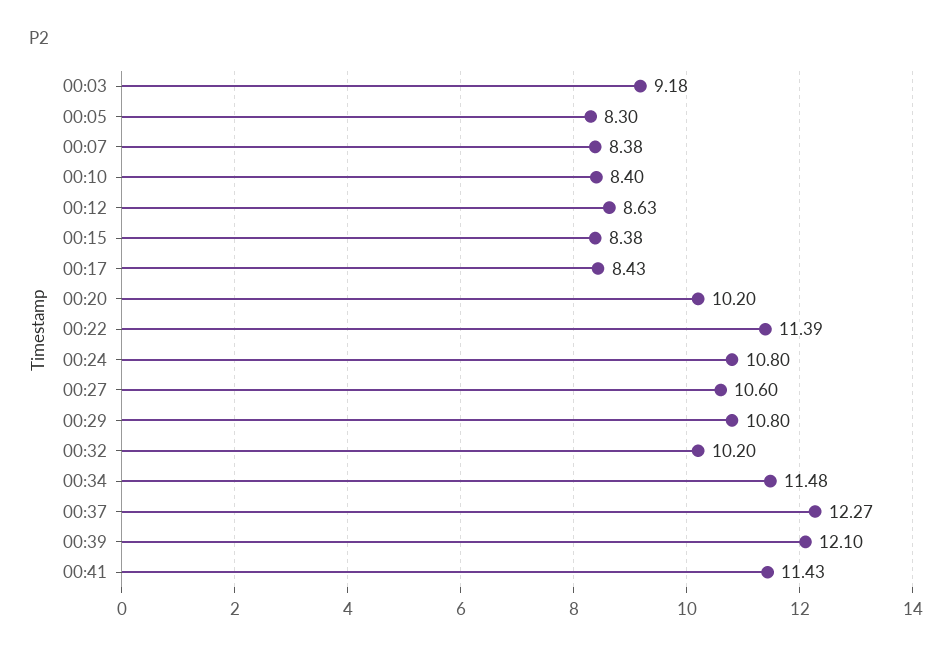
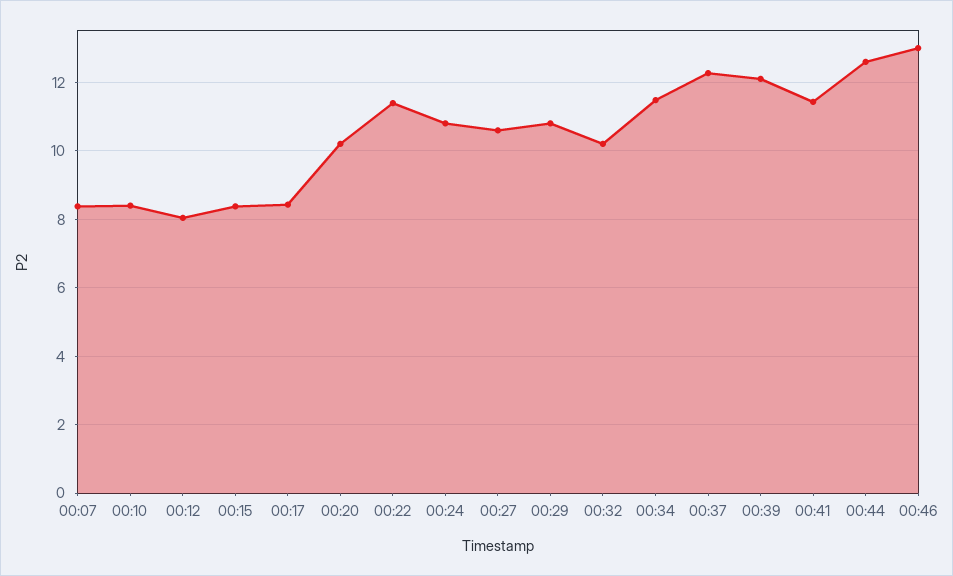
00:03: 9.18 -> none
00:05: 8.3 -> none
00:12: 8.63 -> 8
00:44: none -> 12.6
00:46: none -> 13

